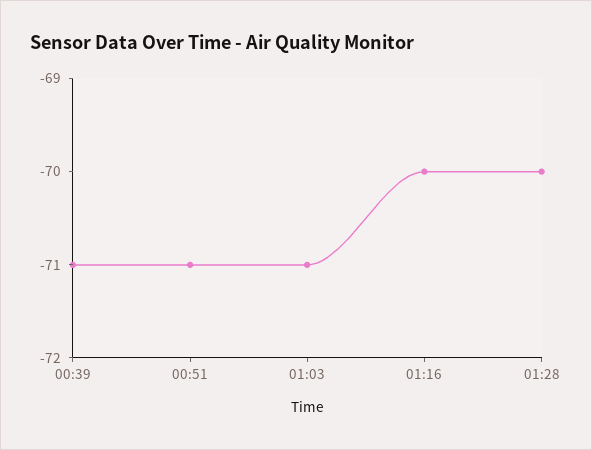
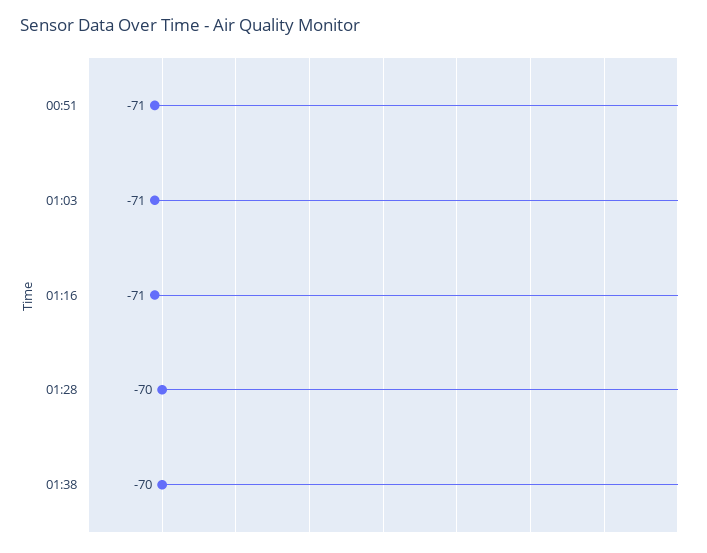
00:39: -71 -> none
01:16: -70 -> -71
01:38: none -> -70

